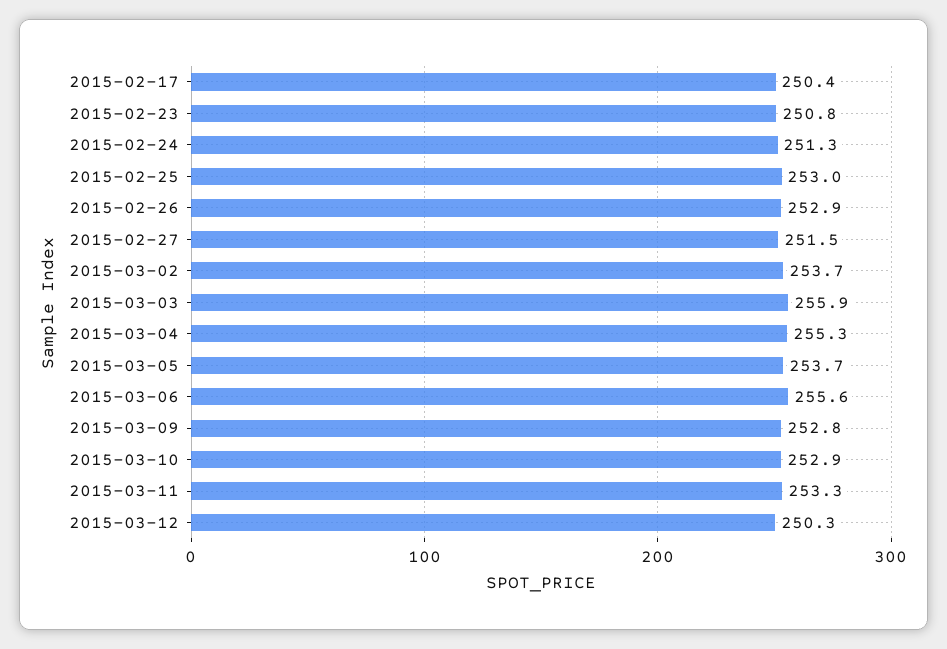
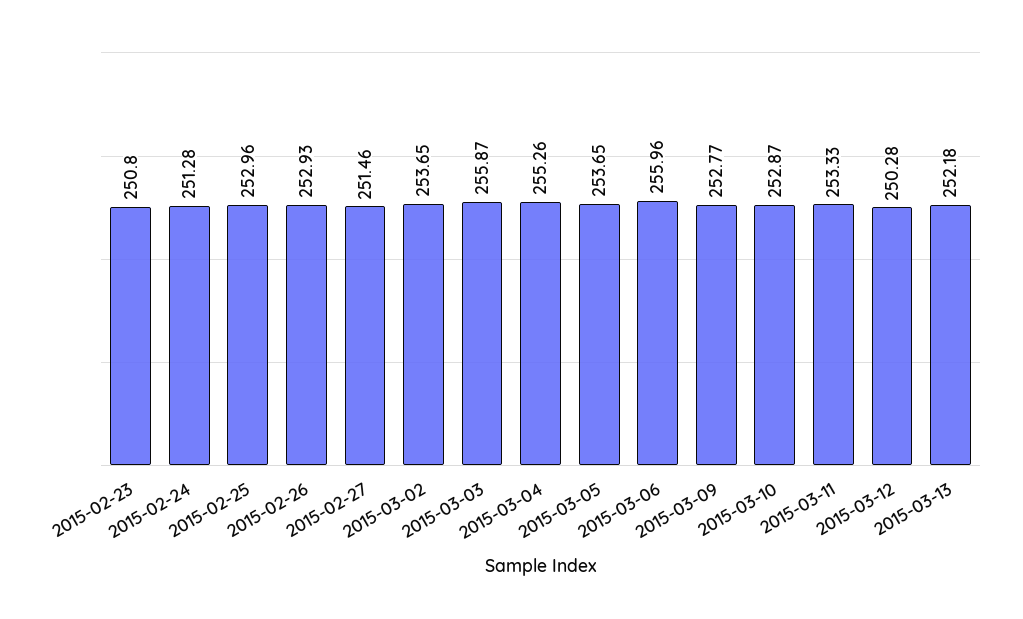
2015-02-17: 250.4 -> none
2015-03-06: 255.6 -> 255.96
2015-03-13: none -> 252.18

